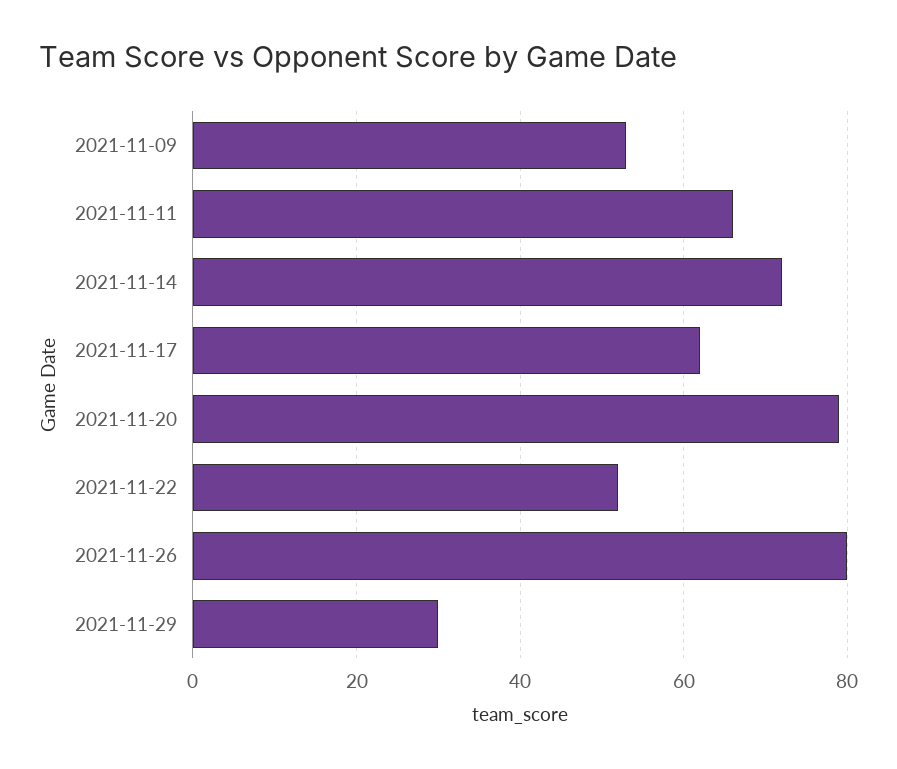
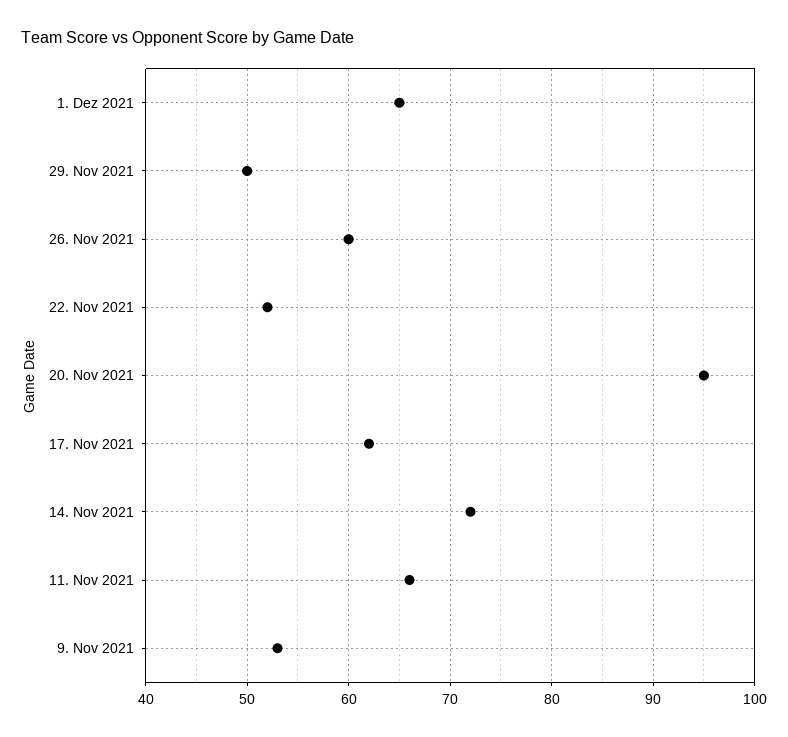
2021-11-20: 80 -> 95
2021-11-26: 80 -> 60
2021-11-29: 30 -> 50
1. Dez 2021: none -> 65

